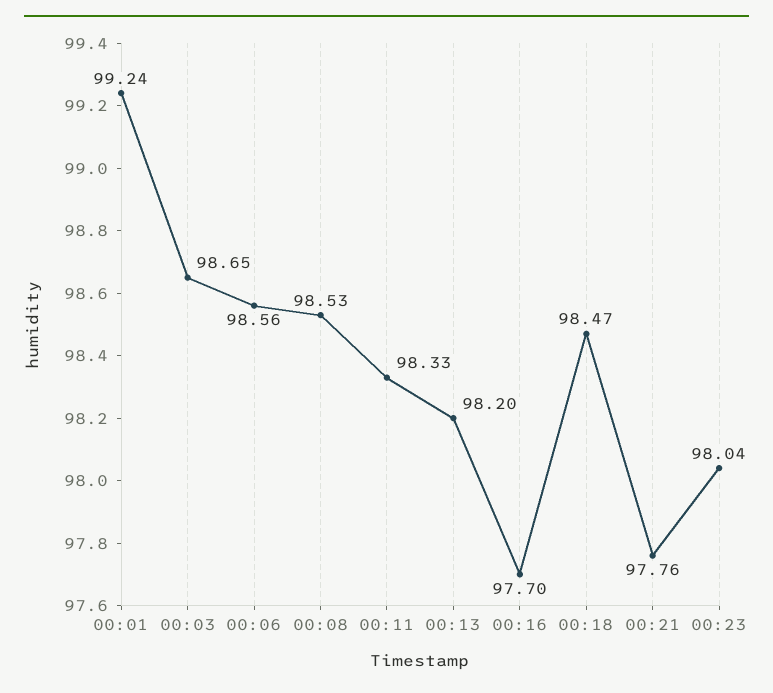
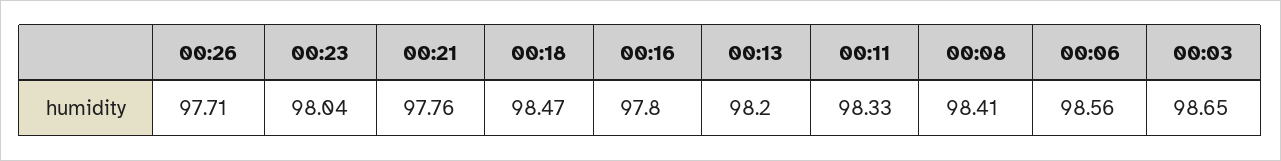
00:01: 99.24 -> none
00:08: 98.53 -> 98.41
00:16: 97.7 -> 97.8
00:26: none -> 97.71

